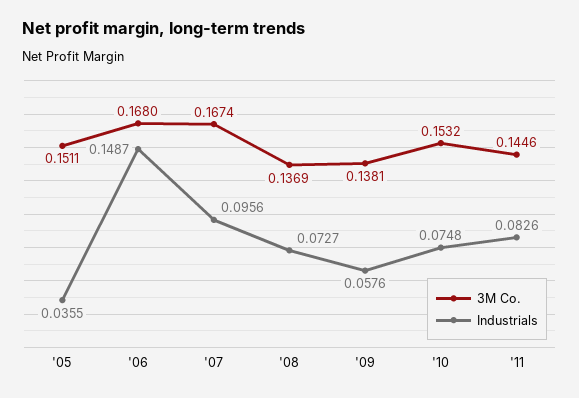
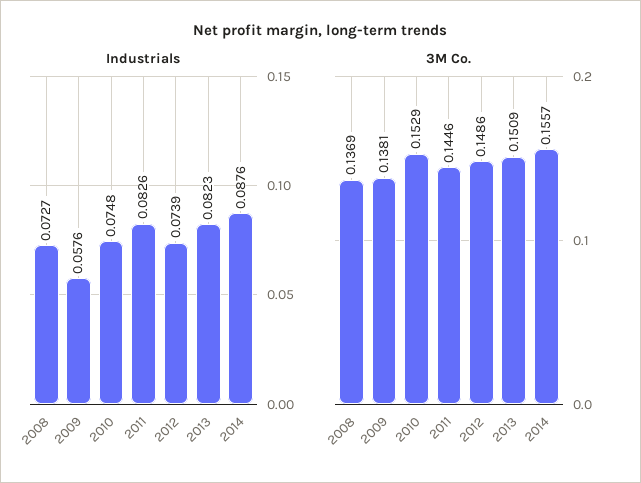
3M Co., '05: 0.1511 -> none
Industrials, '05: 0.0355 -> none
3M Co., '06: 0.168 -> none
Industrials, '06: 0.1487 -> none
3M Co., '07: 0.1674 -> none
Industrials, '07: 0.0956 -> none
3M Co., '10: 0.1532 -> 0.1529
Industrials, 2012: none -> 0.0739
Industrials, 2013: none -> 0.0823
Industrials, 2014: none -> 0.0876
3M Co., 2012: none -> 0.1486
3M Co., 2013: none -> 0.1509
3M Co., 2014: none -> 0.1557

